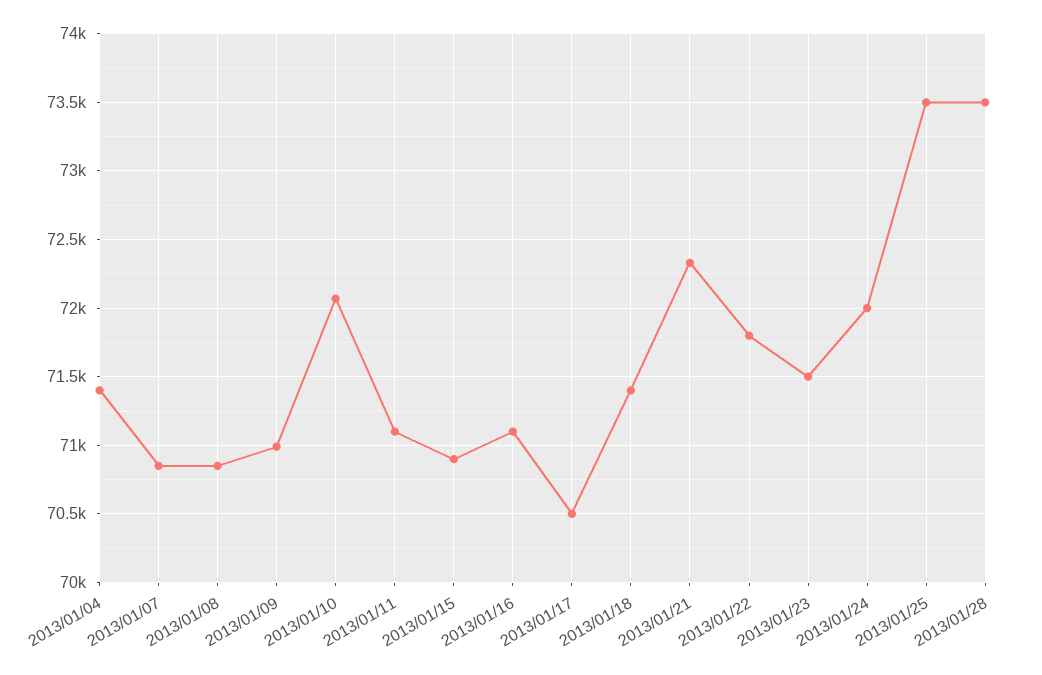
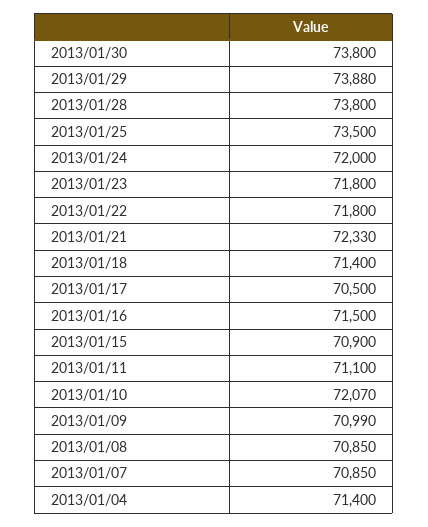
2013/01/16: 71100 -> 71500
2013/01/23: 71500 -> 71800
2013/01/28: 73500 -> 73800
2013/01/30: none -> 73800
2013/01/29: none -> 73880

